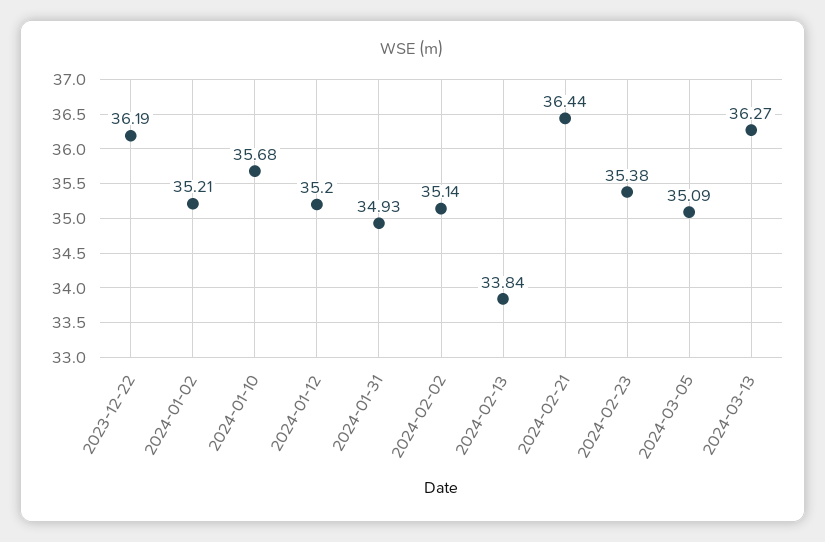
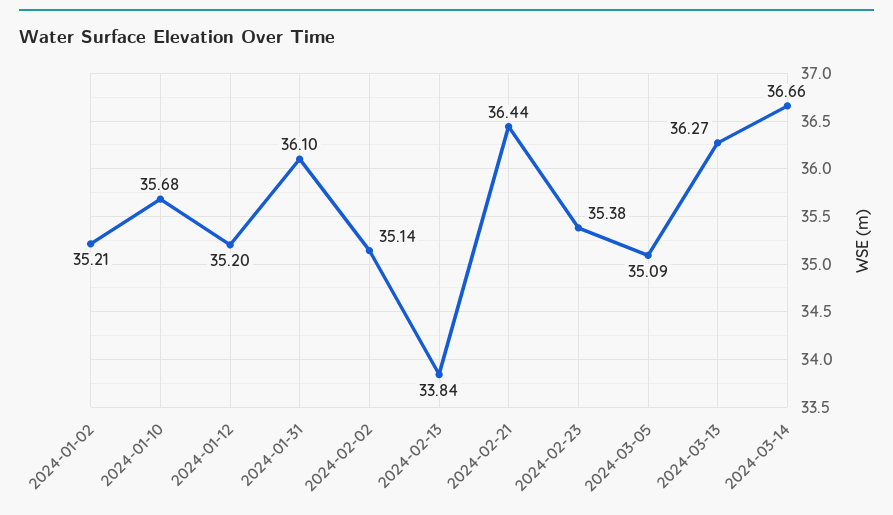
2023-12-22: 36.19 -> none
2024-01-31: 34.93 -> 36.1
2024-03-14: none -> 36.66

